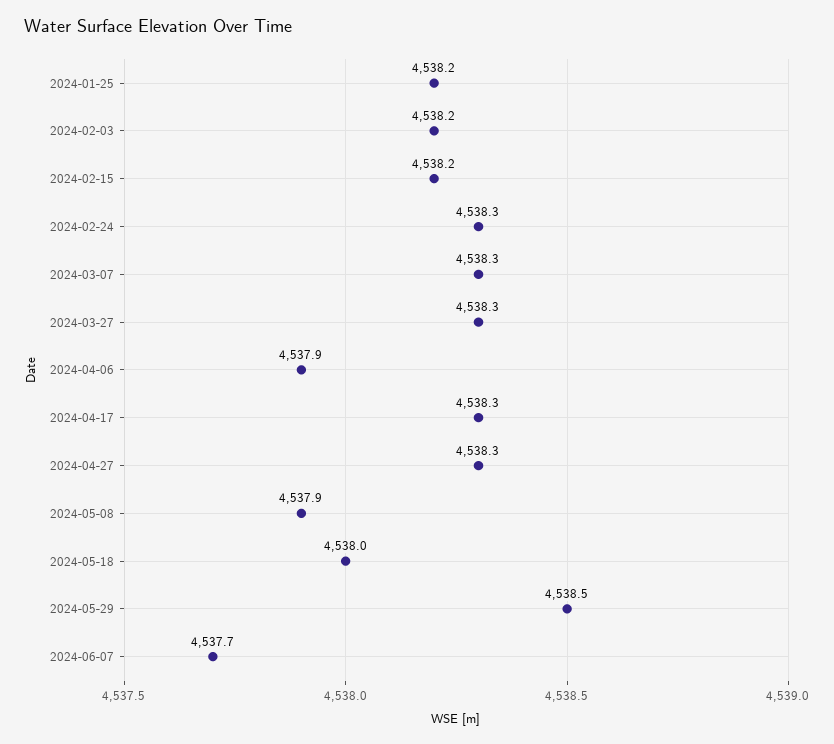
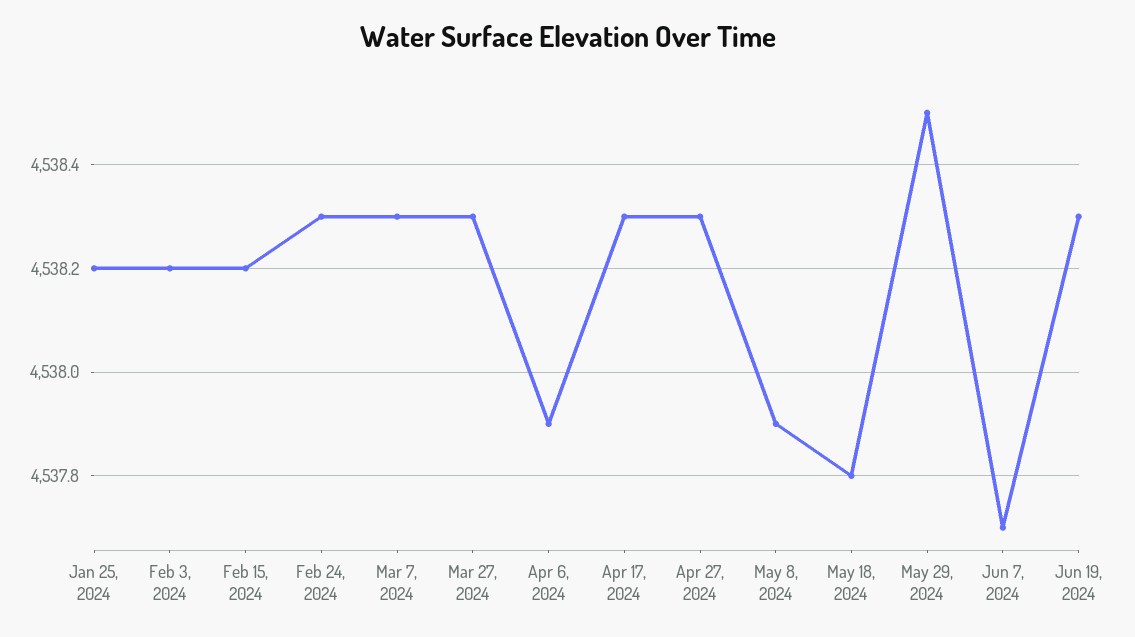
2024-05-18: 4538 -> 4537.8
Jun 19, 2024: none -> 4538.3

